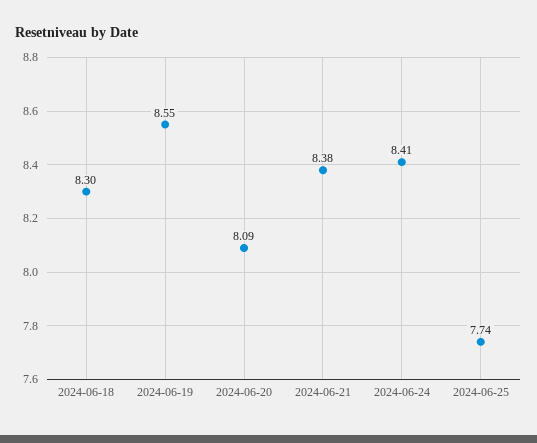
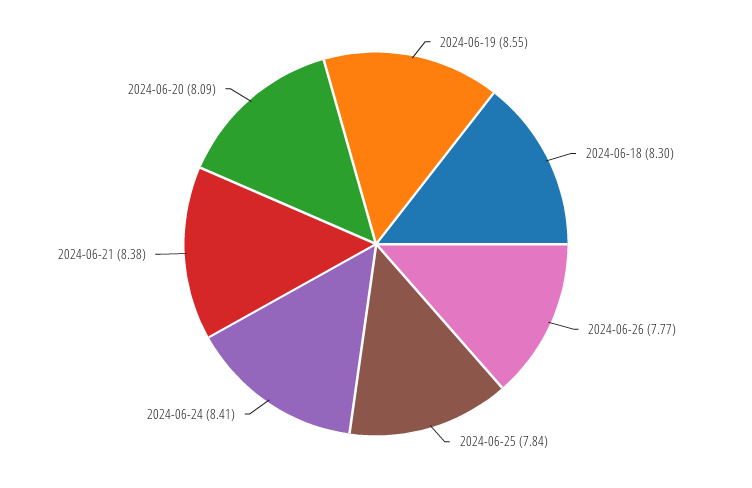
2024-06-25: 7.74 -> 7.84
2024-06-26: none -> 7.77

